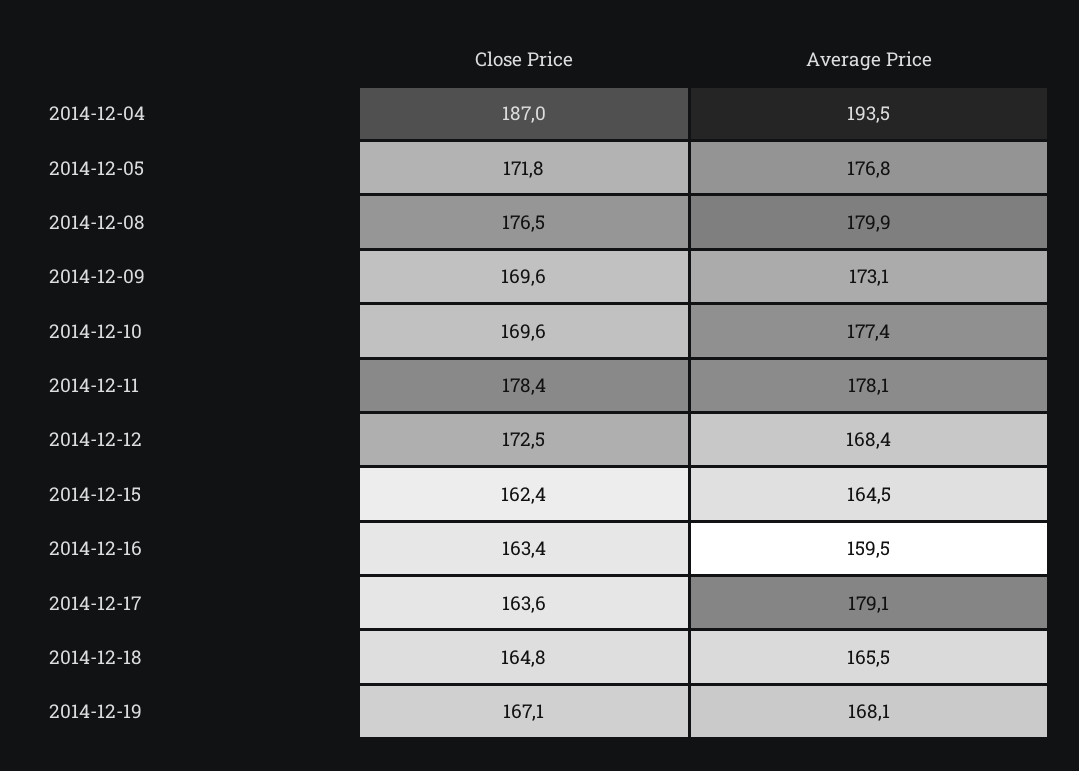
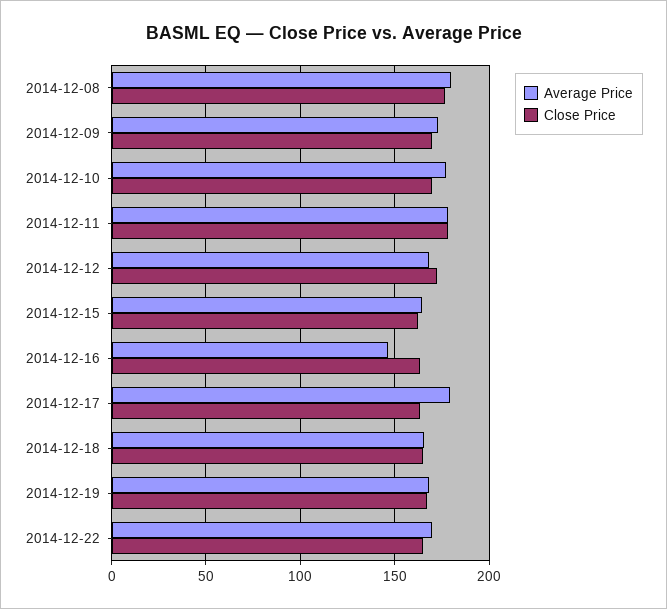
Close Price, 2014-12-04: 187 -> none
Average Price, 2014-12-04: 193.5 -> none
Close Price, 2014-12-05: 171.8 -> none
Average Price, 2014-12-05: 176.8 -> none
Average Price, 2014-12-16: 159.5 -> 145
Average Price, 2014-12-22: none -> 170
Close Price, 2014-12-22: none -> 165

